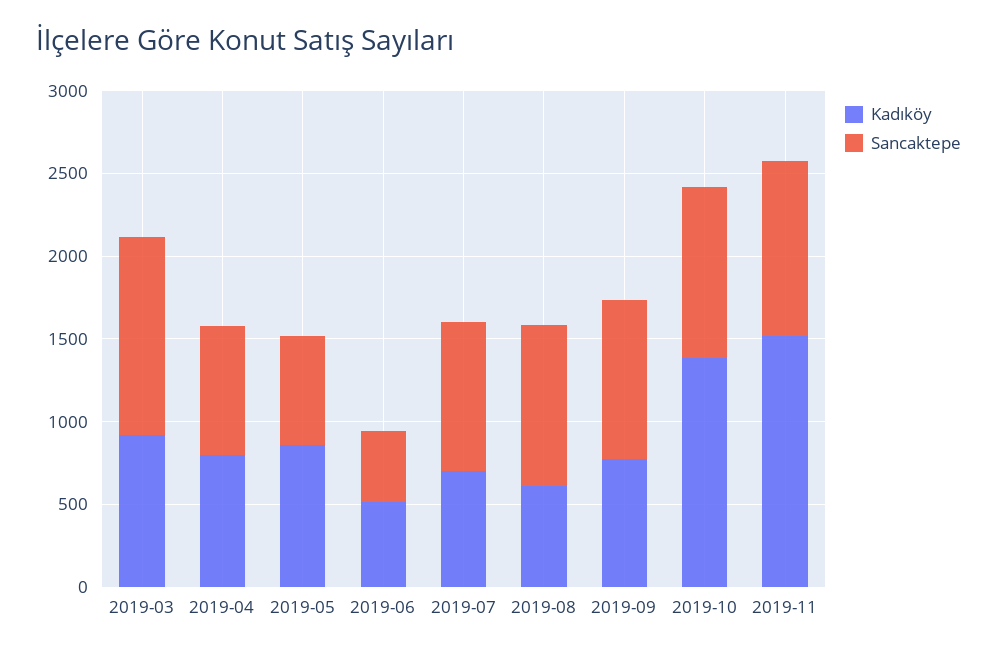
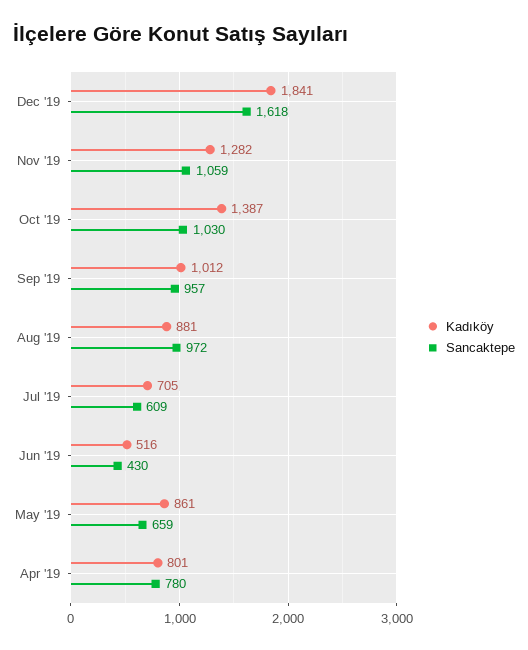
Kadıköy, 2019-03: 900 -> none
Sancaktepe, 2019-03: 1200 -> none
Sancaktepe, 2019-07: 900 -> 609
Kadıköy, 2019-08: 600 -> 881
Kadıköy, 2019-09: 800 -> 1012
Kadıköy, 2019-11: 1500 -> 1282
Kadıköy, Dec '19: none -> 1841
Sancaktepe, Dec '19: none -> 1618

